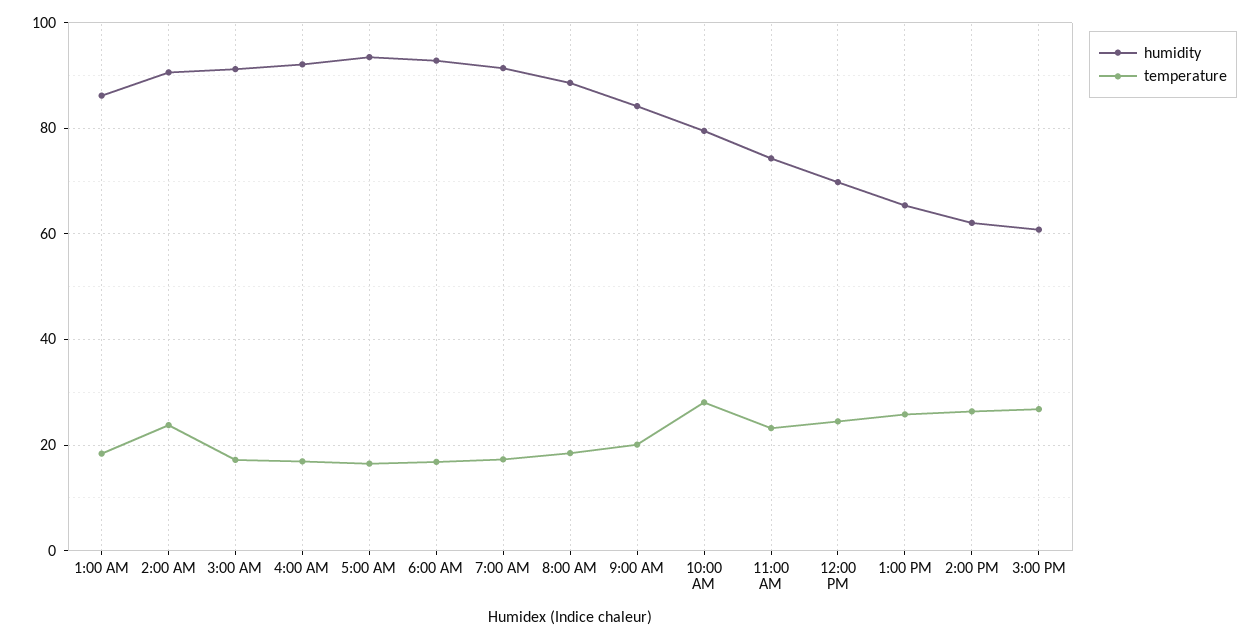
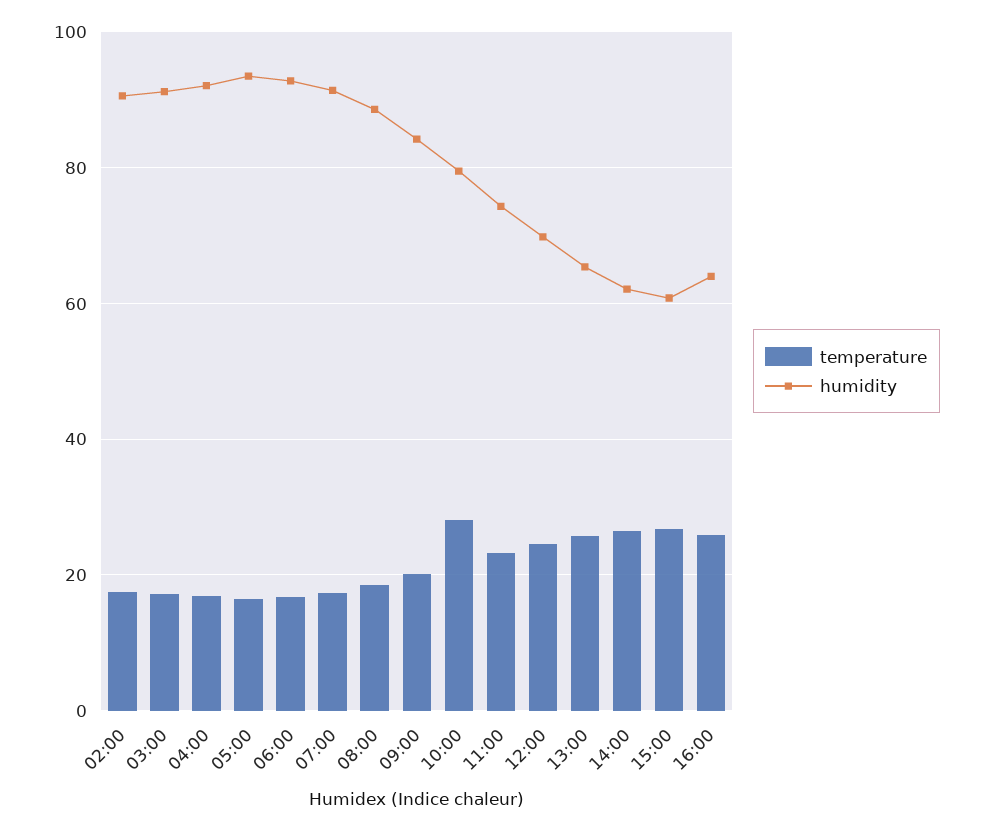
humidity, 1:00 AM: 86 -> none
temperature, 1:00 AM: 18 -> none
temperature, 2:00 AM: 24 -> 18
temperature, 16:00: none -> 26
humidity, 16:00: none -> 64

